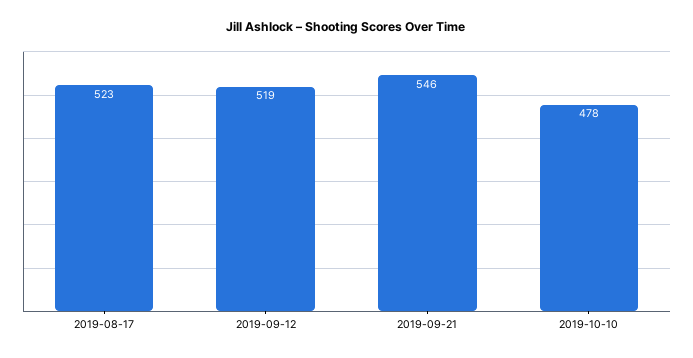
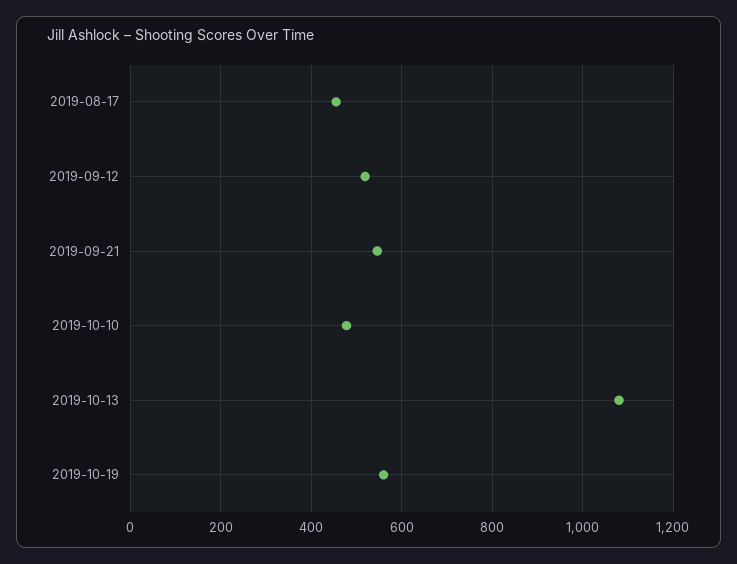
2019-08-17: 523 -> 460
2019-10-13: none -> 1080
2019-10-19: none -> 560

